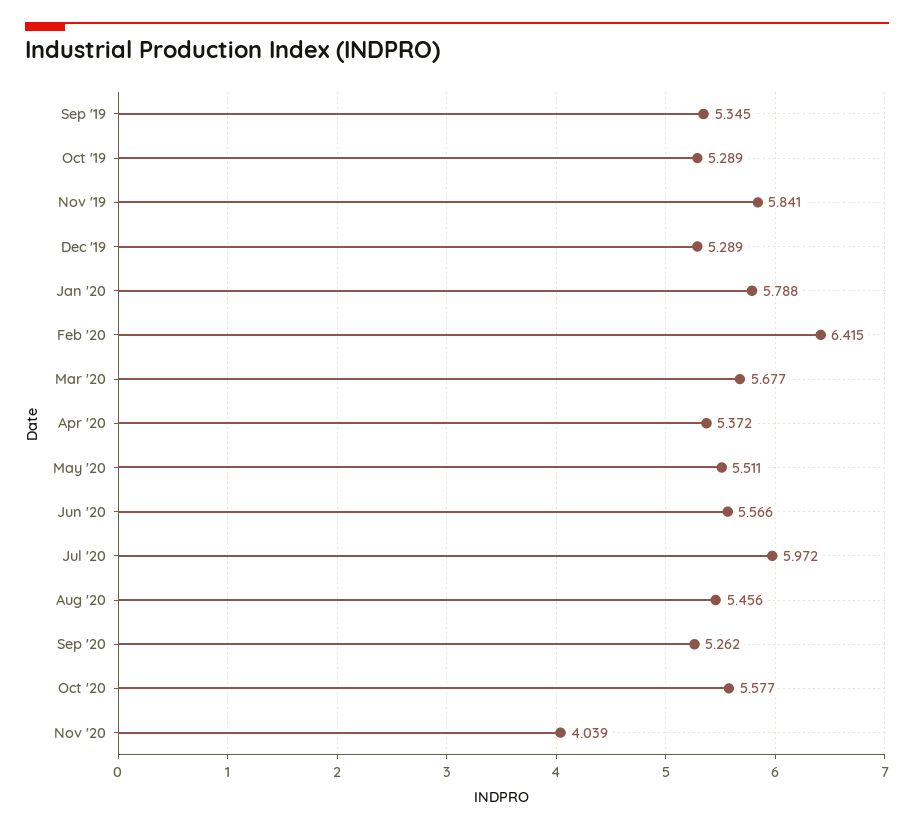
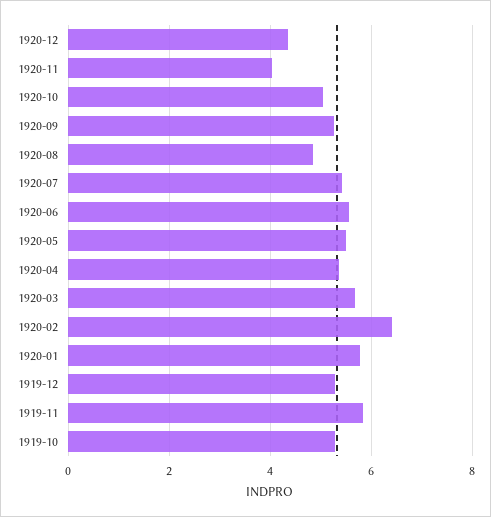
Sep '19: 5.345 -> none
Jul '20: 5.972 -> 5.4
Aug '20: 5.456 -> 4.8
Oct '20: 5.577 -> 5
1920-12: none -> 4.4

